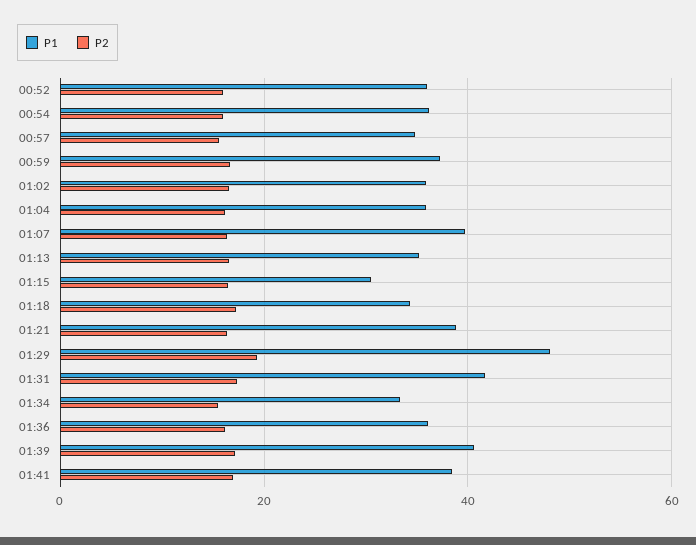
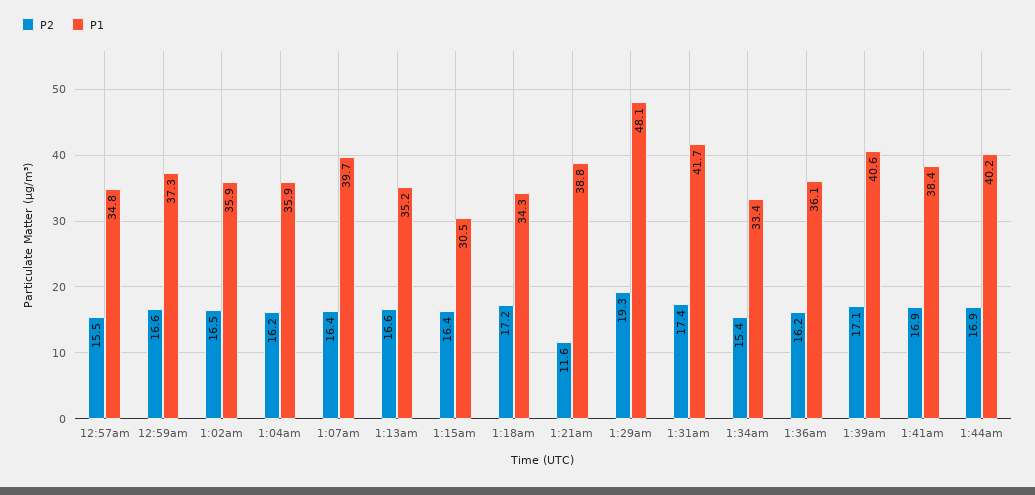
P1, 00:52: 36 -> none
P2, 00:52: 16 -> none
P1, 00:54: 36 -> none
P2, 00:54: 16 -> none
P2, 01:21: 16 -> 11.6
P2, 1:44am: none -> 16.9
P1, 1:44am: none -> 40.2

